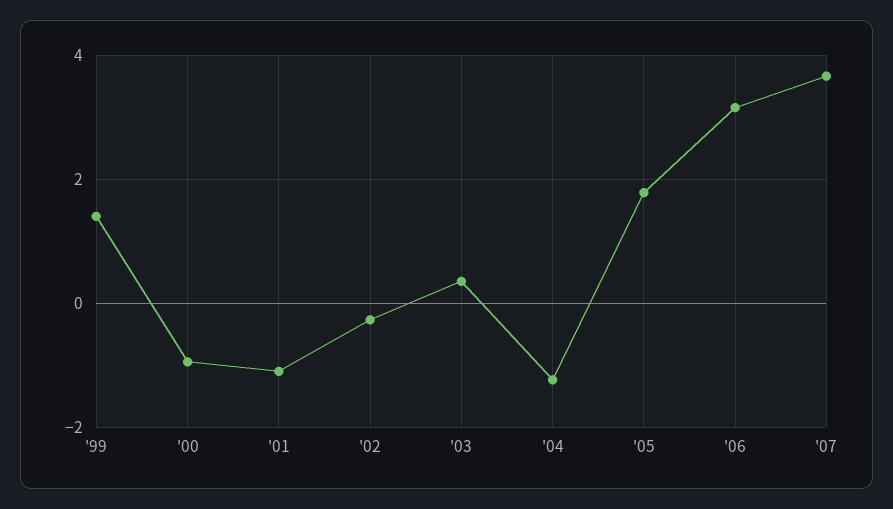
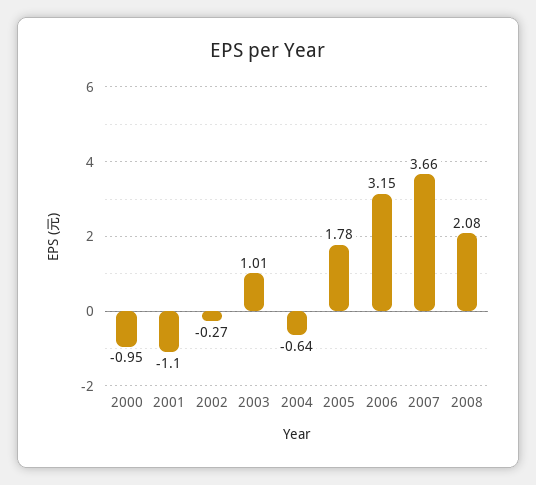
'99: 1.4 -> none
'03: 0.4 -> 1.01
'04: -1.2 -> -0.64
2008: none -> 2.08

